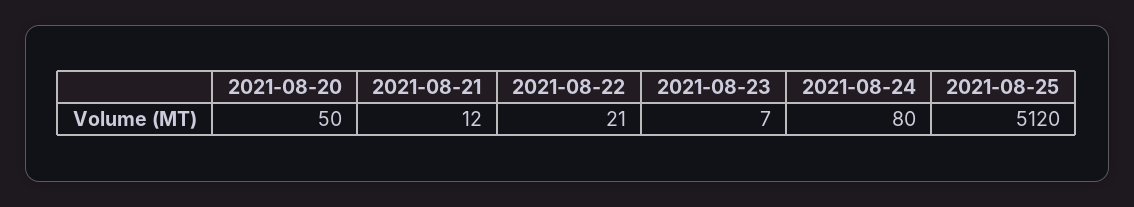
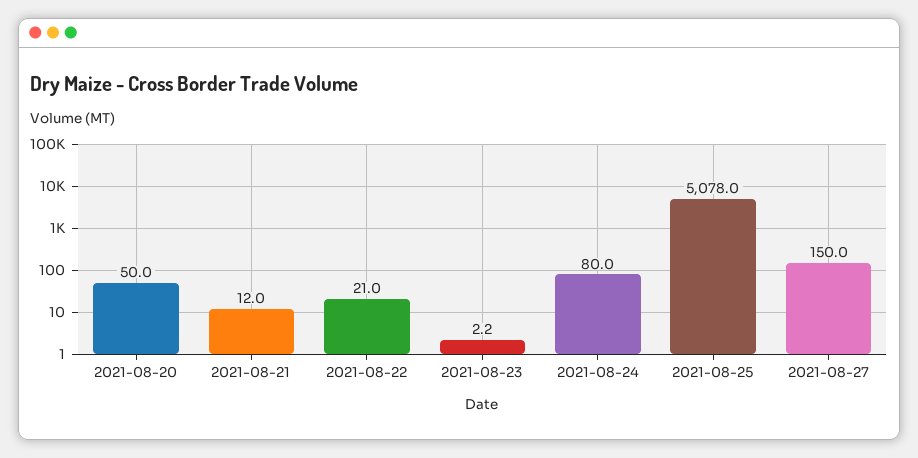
2021-08-23: 7 -> 2.2
2021-08-25: 5120 -> 5078
2021-08-27: none -> 150

